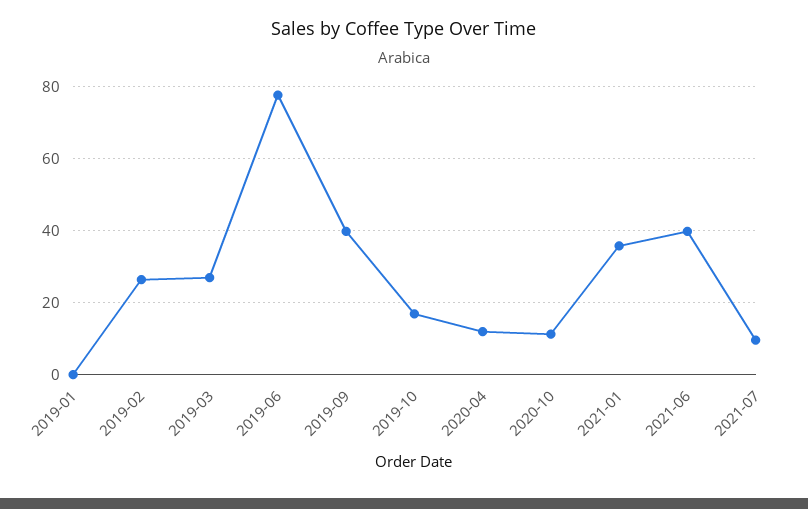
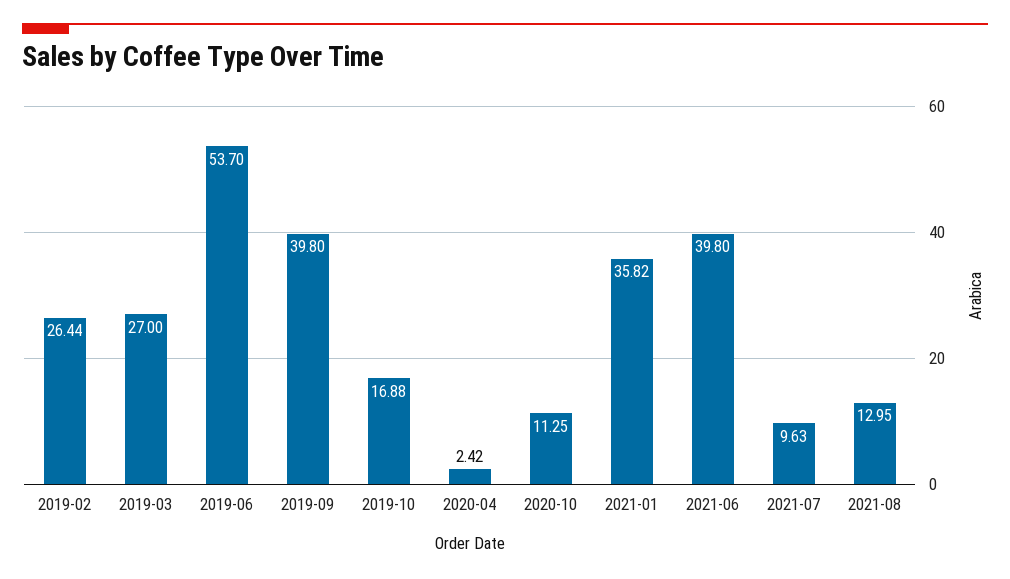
2019-01: 0 -> none
2019-06: 78 -> 53.7
2020-04: 12 -> 2.42
2021-08: none -> 12.95

